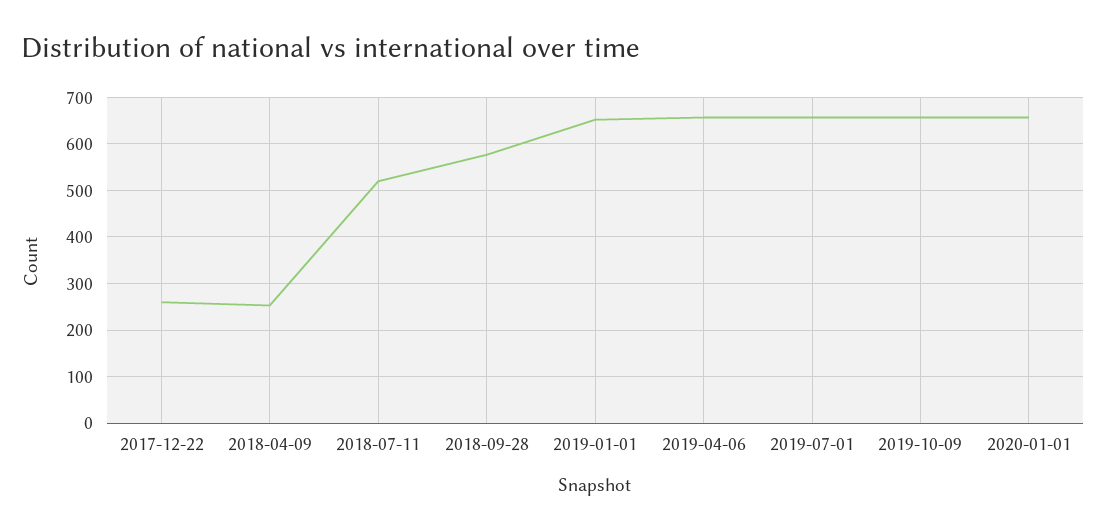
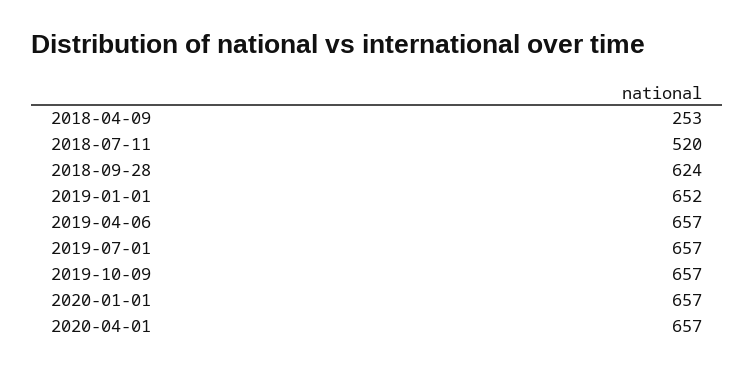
2017-12-22: 260 -> none
2018-09-28: 580 -> 624
2020-04-01: none -> 657

